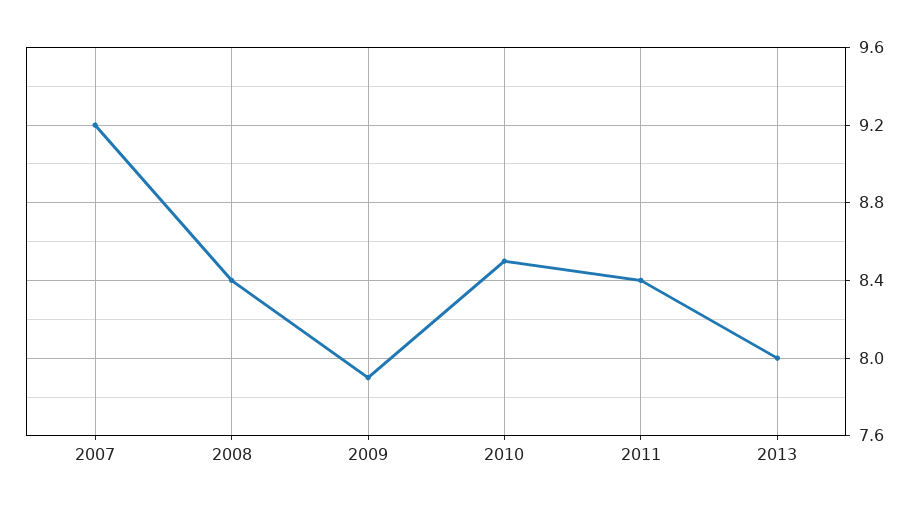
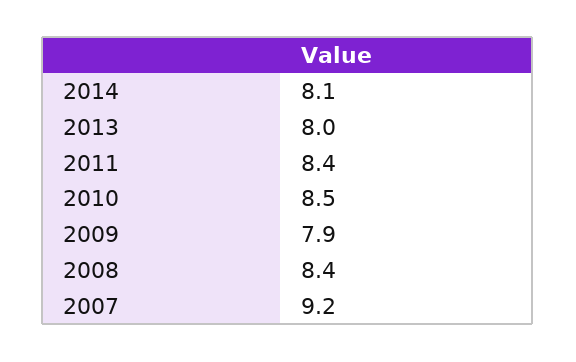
2014: none -> 8.1

